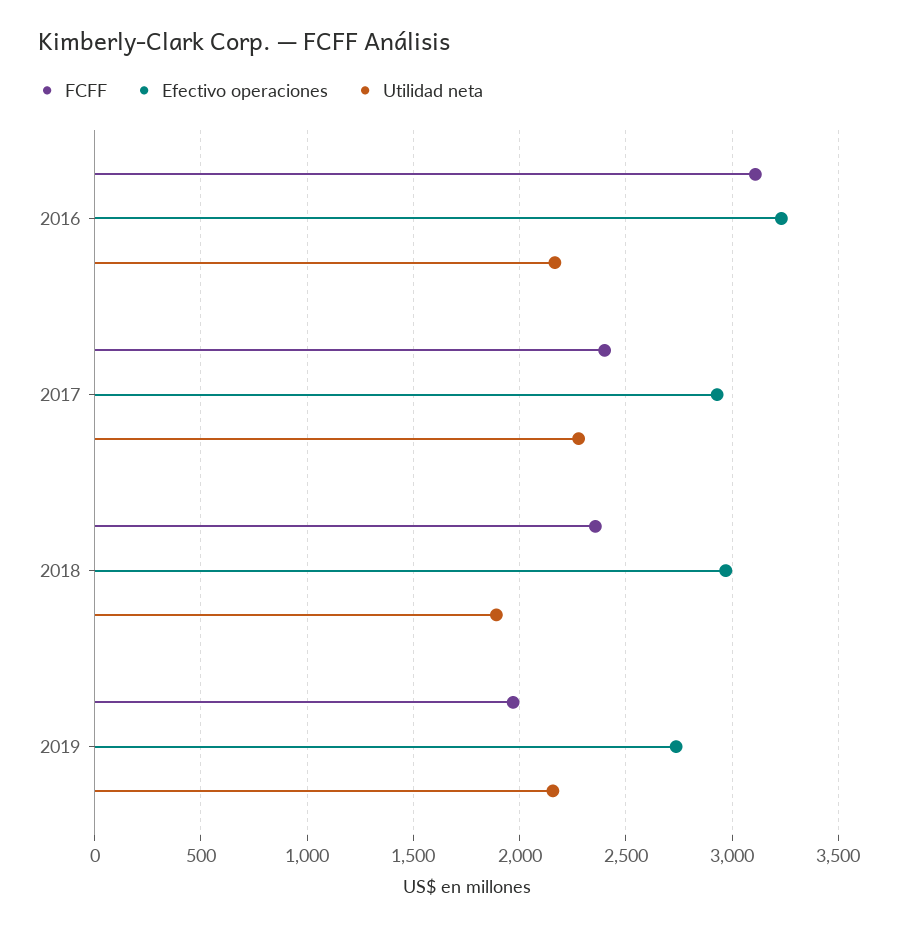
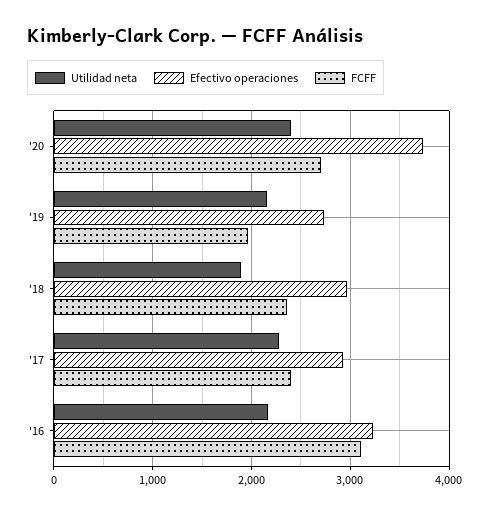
Utilidad neta, '20: none -> 2400
Efectivo operaciones, '20: none -> 3700
FCFF, '20: none -> 2700

